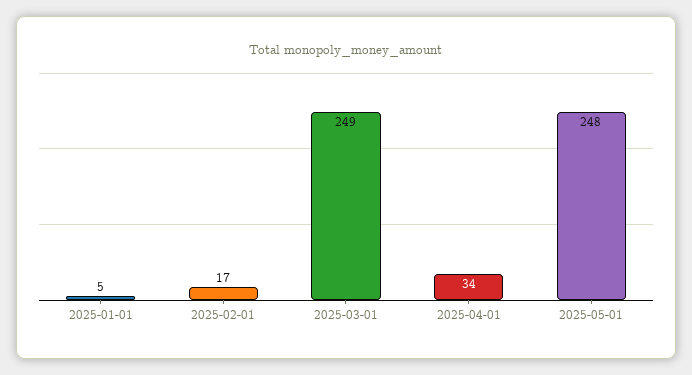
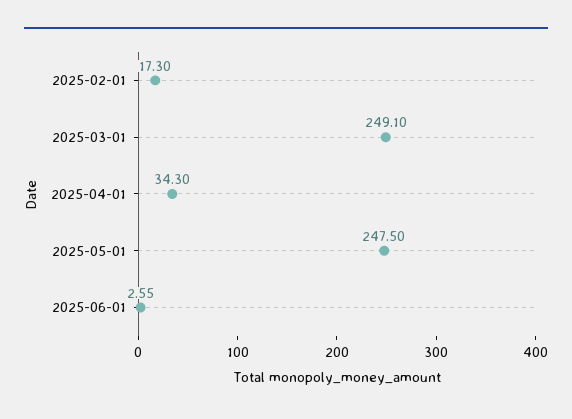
2025-01-01: 5 -> none
2025-06-01: none -> 2.55

